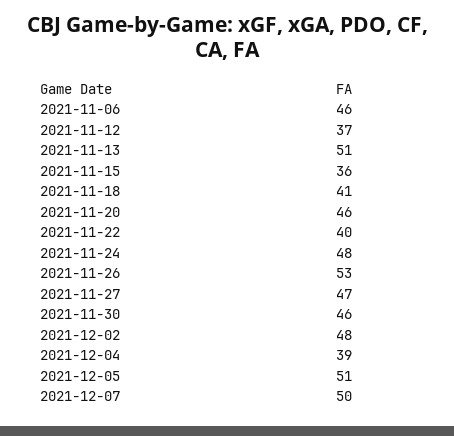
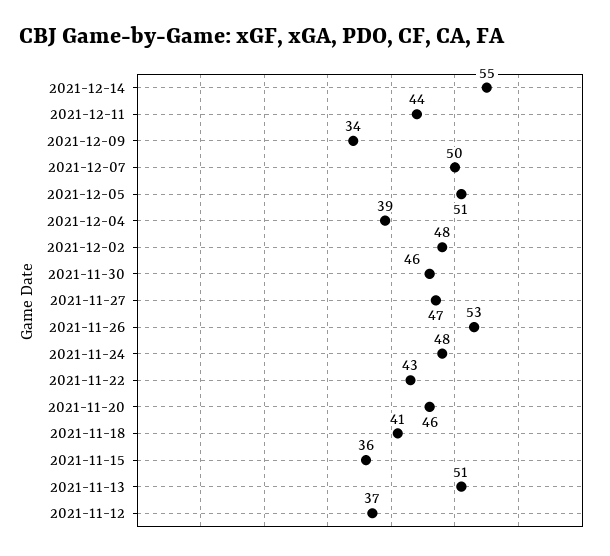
2021-11-06: 46 -> none
2021-11-22: 40 -> 43
2021-12-14: none -> 55
2021-12-11: none -> 44
2021-12-09: none -> 34

